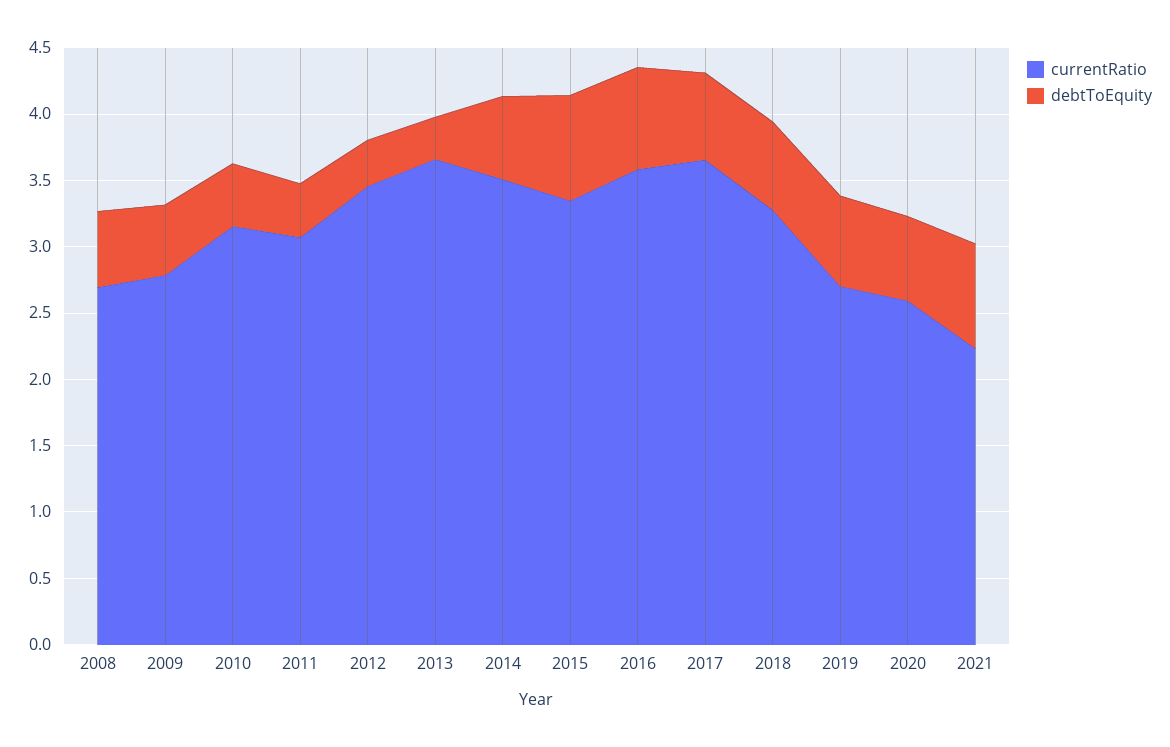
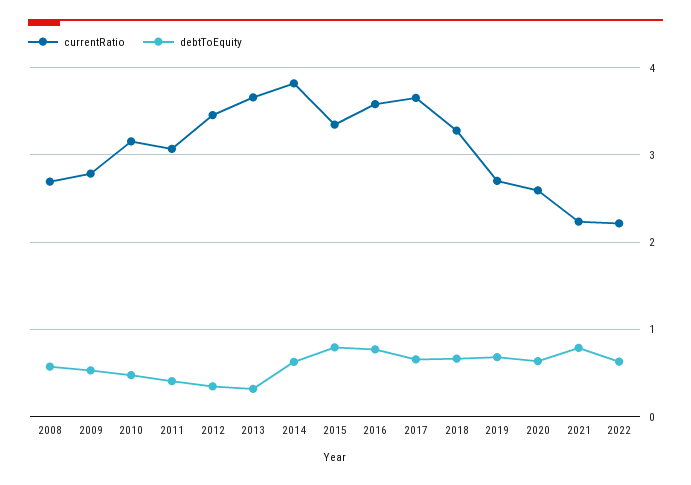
currentRatio, 2014: 3.5 -> 3.8
currentRatio, 2022: none -> 2.2
debtToEquity, 2022: none -> 0.6

